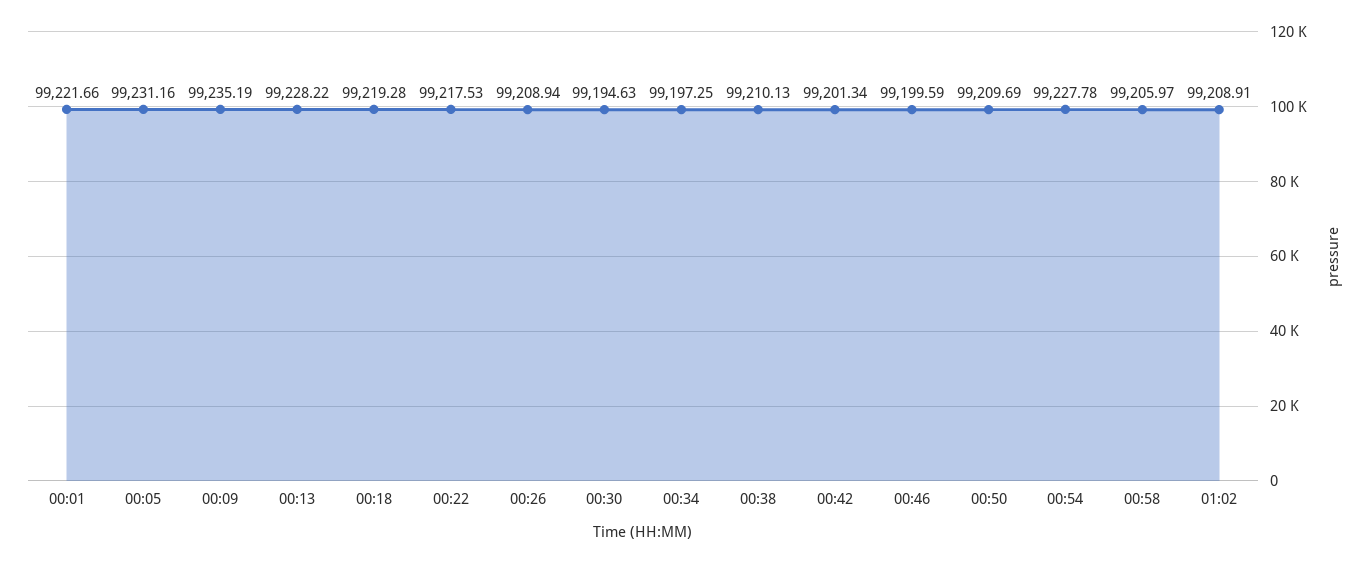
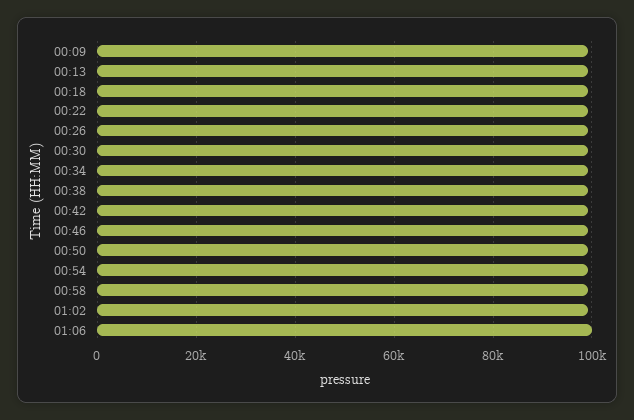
00:01: 99221.66 -> none
00:05: 99231.16 -> none
01:06: none -> 100000

